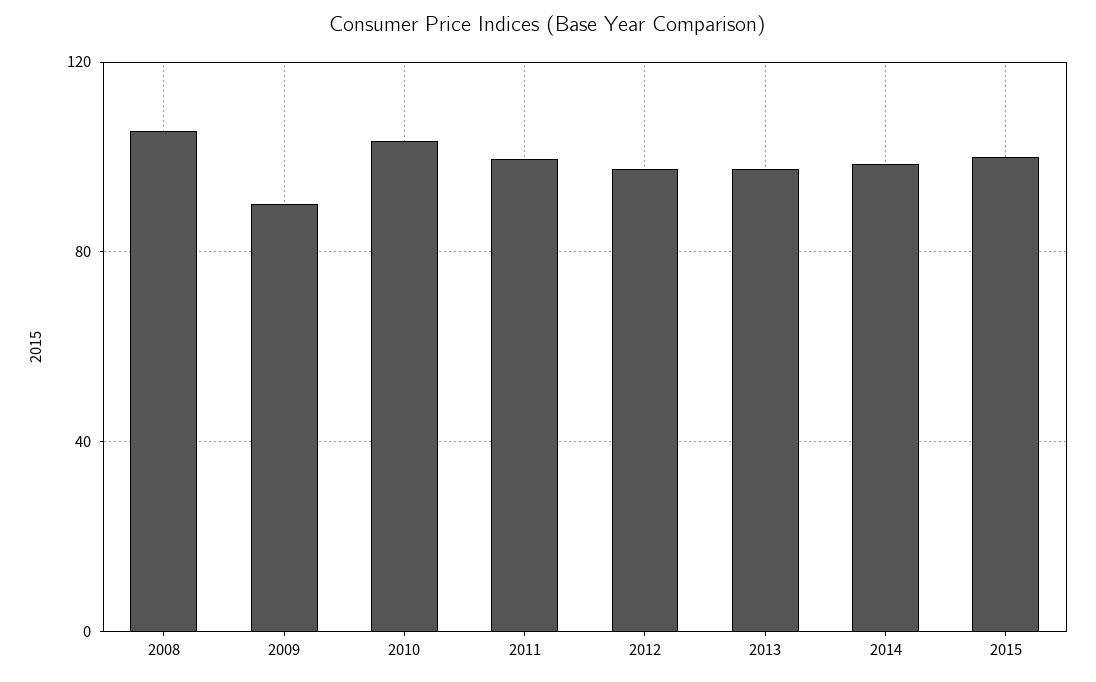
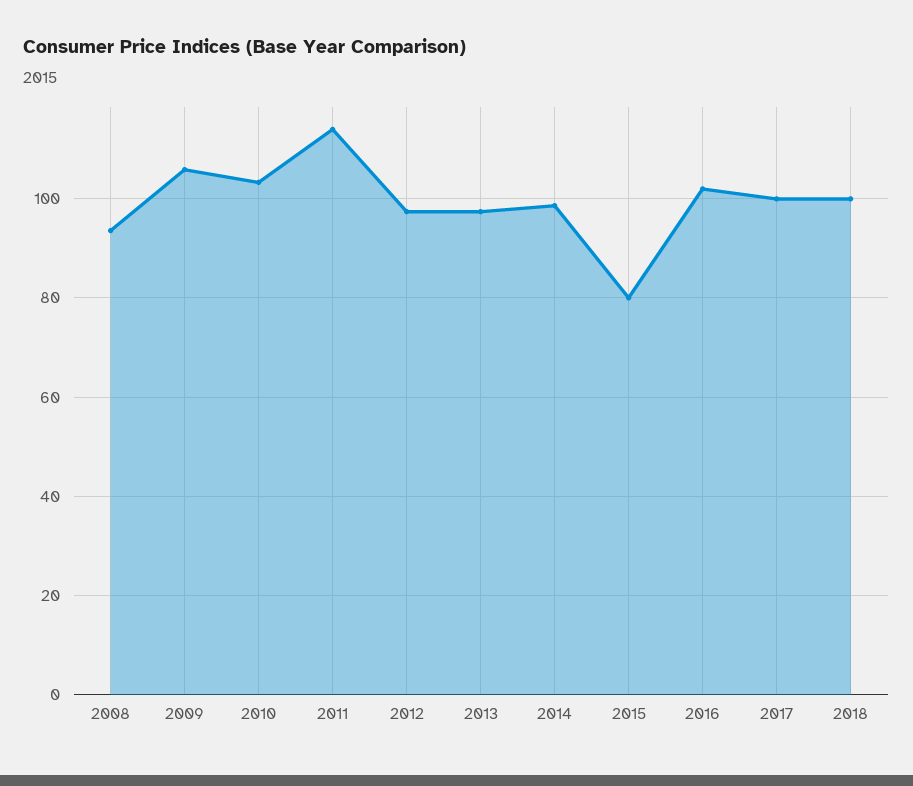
2008: 105 -> 94
2009: 90 -> 106
2011: 100 -> 114
2015: 100 -> 80
2016: none -> 102
2017: none -> 100
2018: none -> 100

